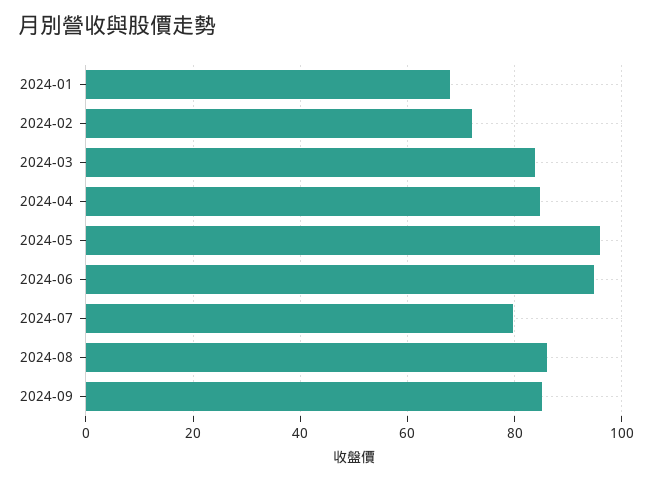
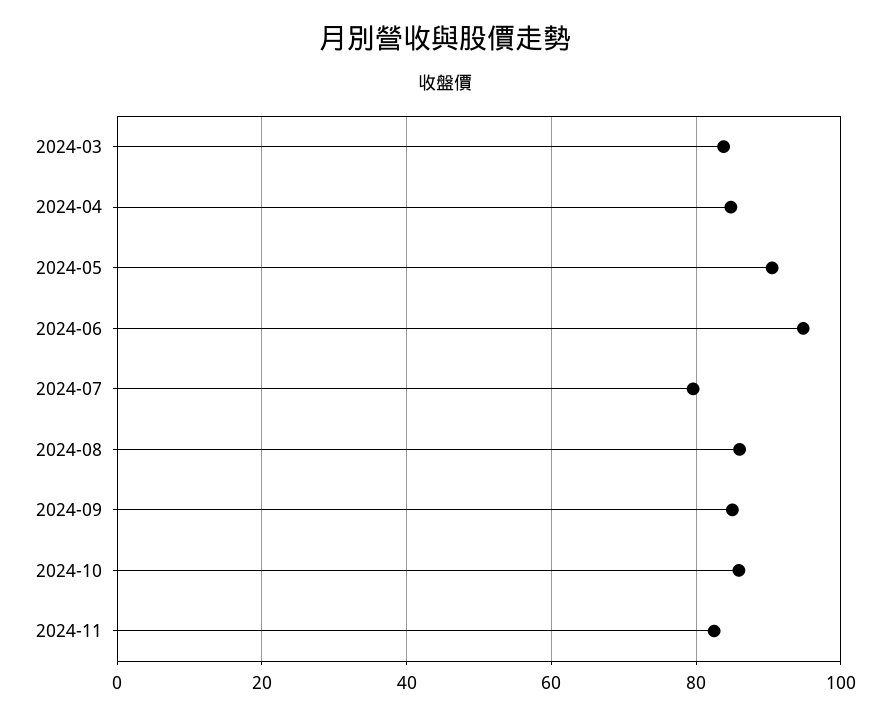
2024-01: 68 -> none
2024-02: 72 -> none
2024-05: 96 -> 90
2024-10: none -> 86
2024-11: none -> 82

